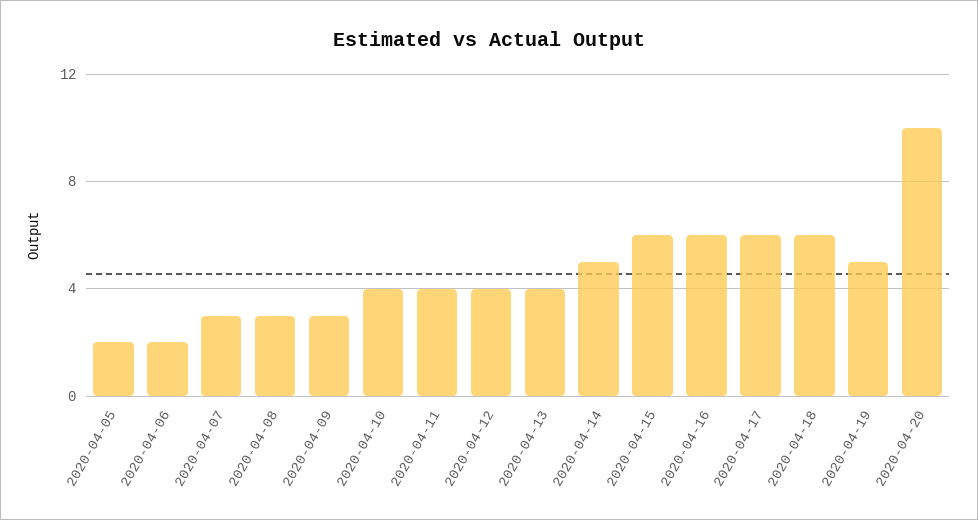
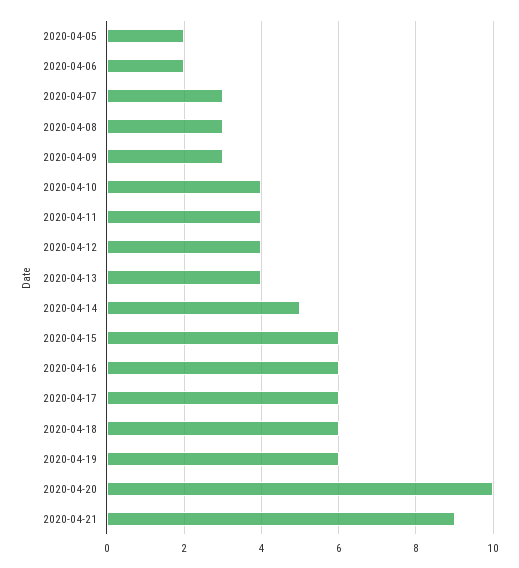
2020-04-19: 5 -> 6
2020-04-21: none -> 9

